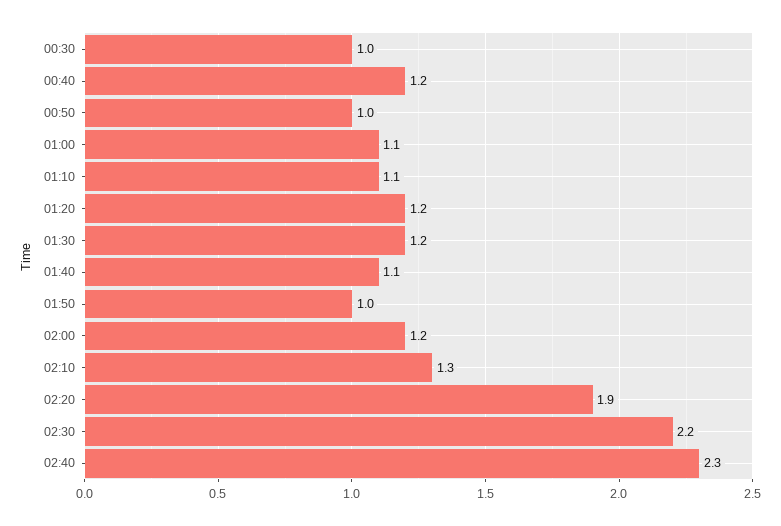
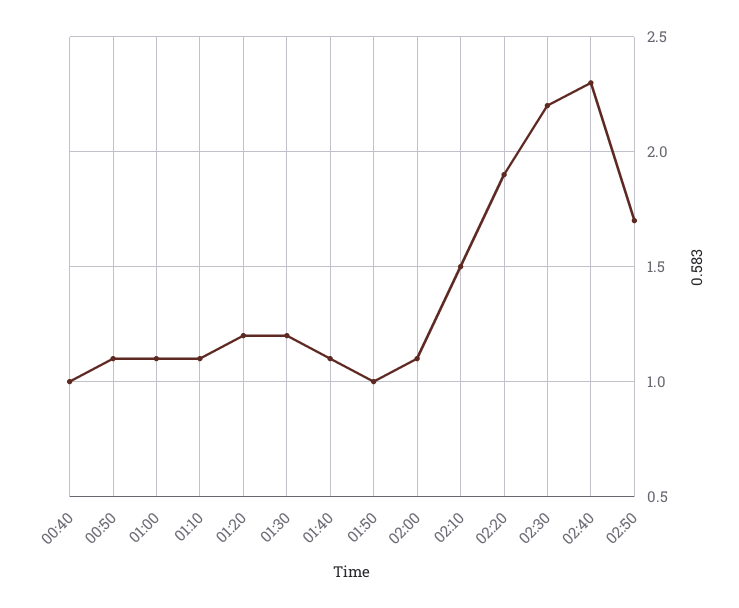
00:30: 1 -> none
00:40: 1.2 -> 1
00:50: 1 -> 1.1
02:00: 1.2 -> 1.1
02:10: 1.3 -> 1.5
02:50: none -> 1.7

